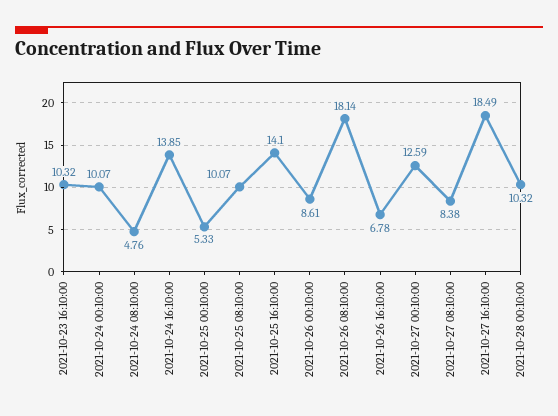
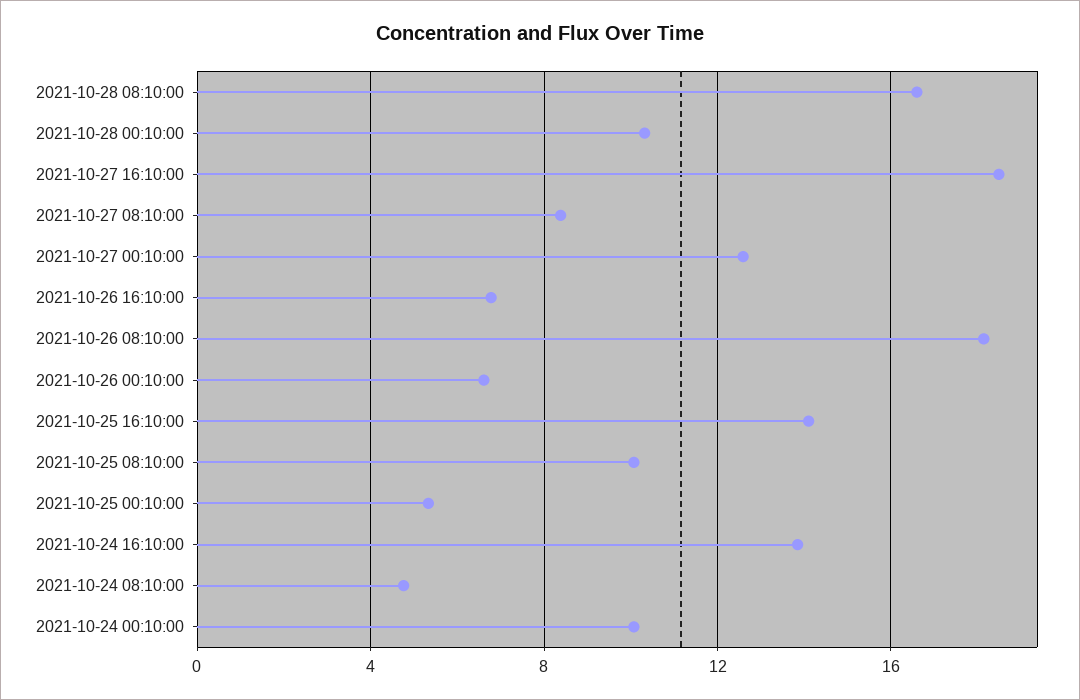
2021-10-23 16:10:00: 10.32 -> none
2021-10-26 00:10:00: 8.61 -> 6.5
2021-10-28 08:10:00: none -> 16.5

